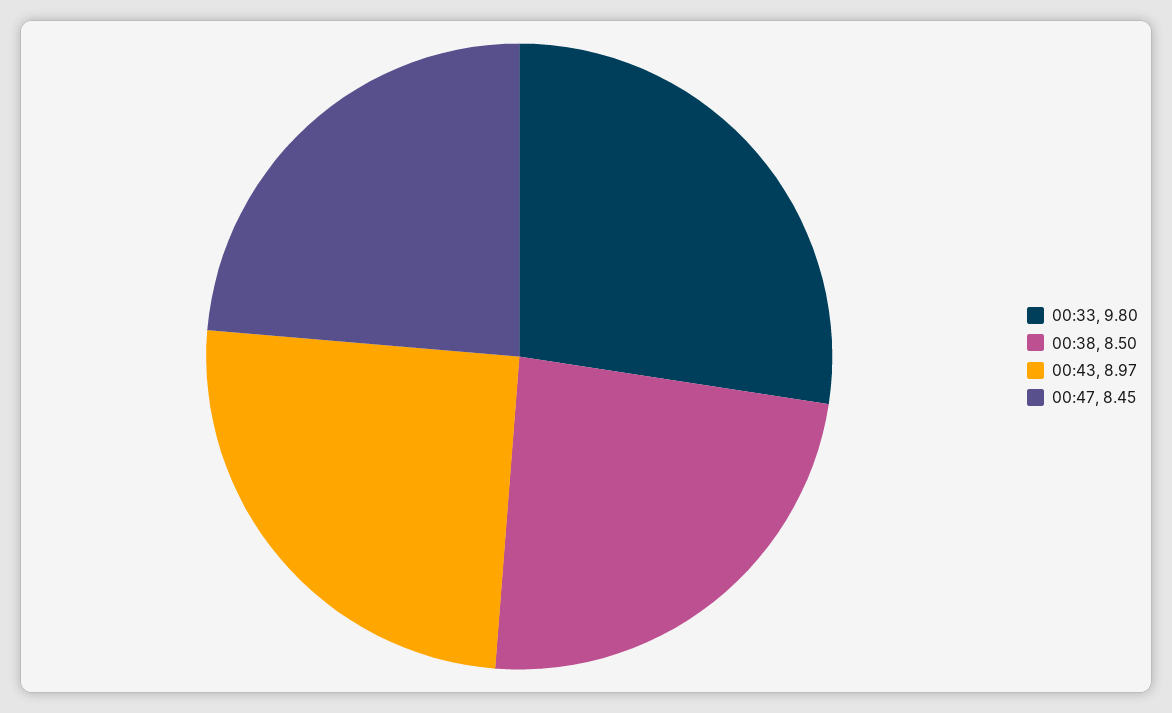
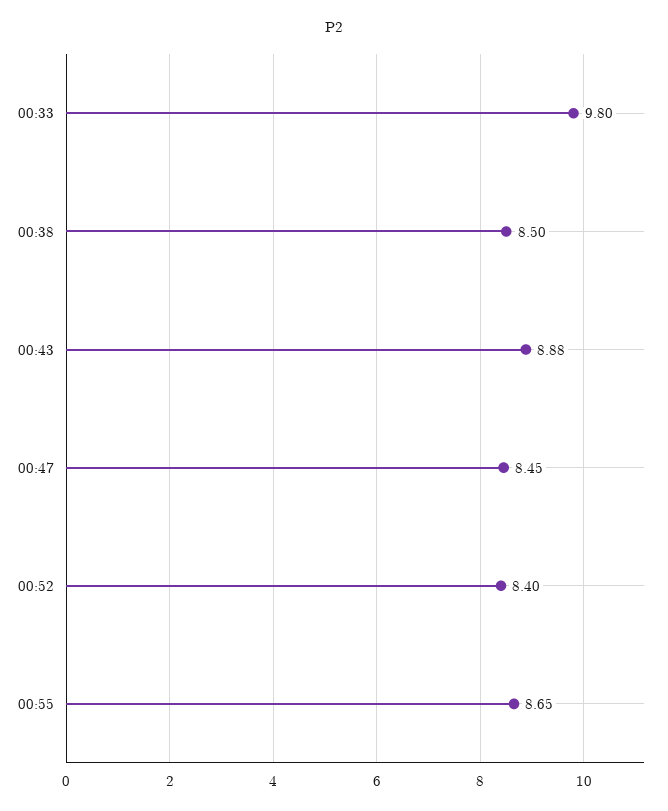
00:43: 8.97 -> 8.88
00:52: none -> 8.4
00:55: none -> 8.65

